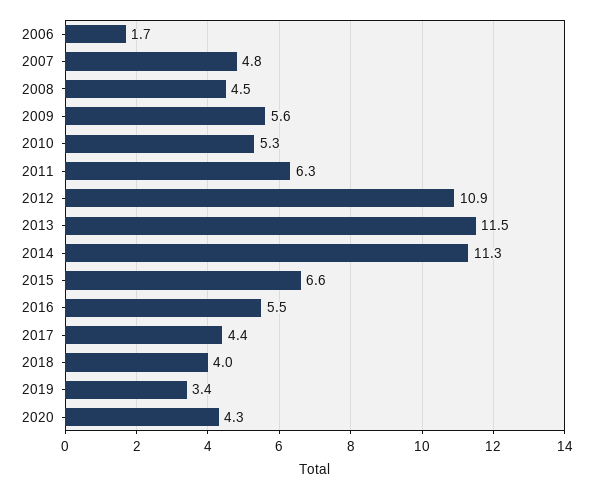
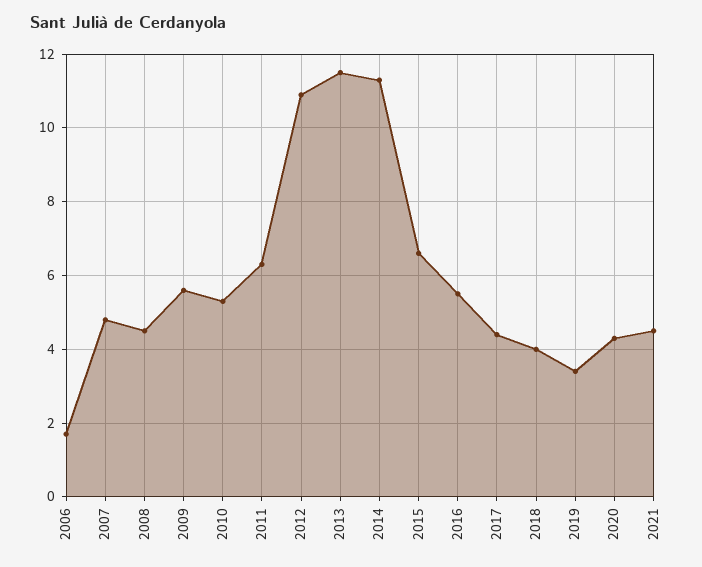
2021: none -> 4.5

